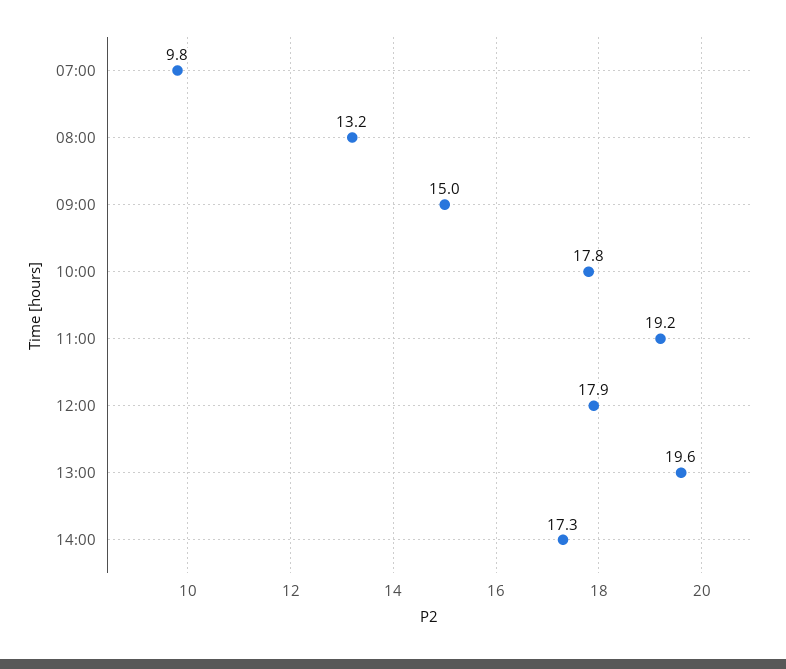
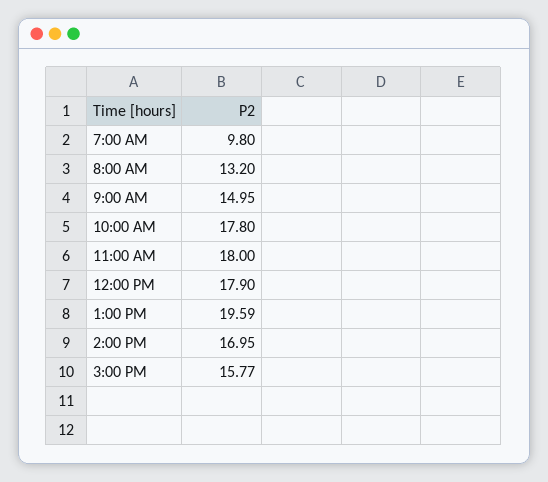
11:00: 19.2 -> 18
14:00: 17.3 -> 16.95
3:00 PM: none -> 15.77

